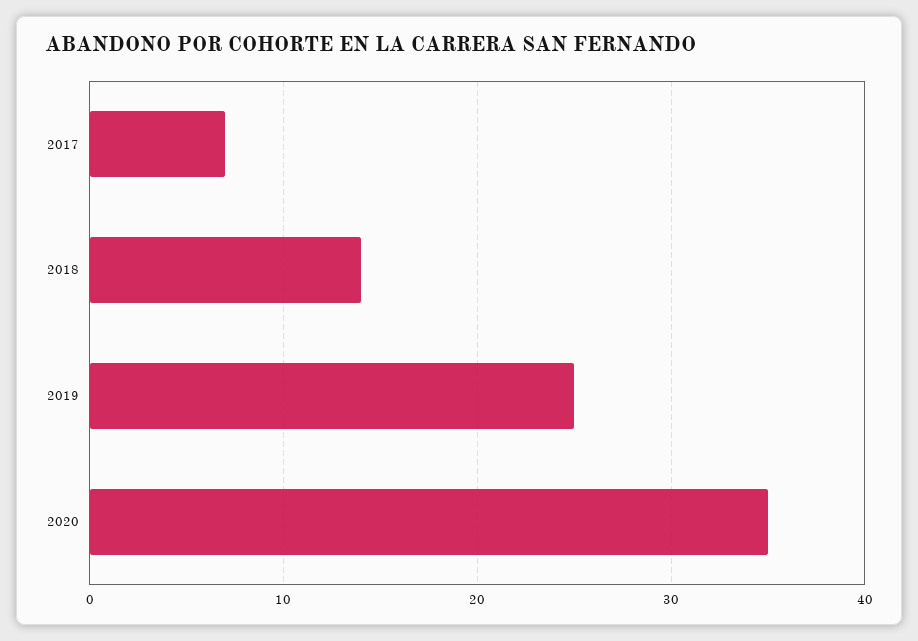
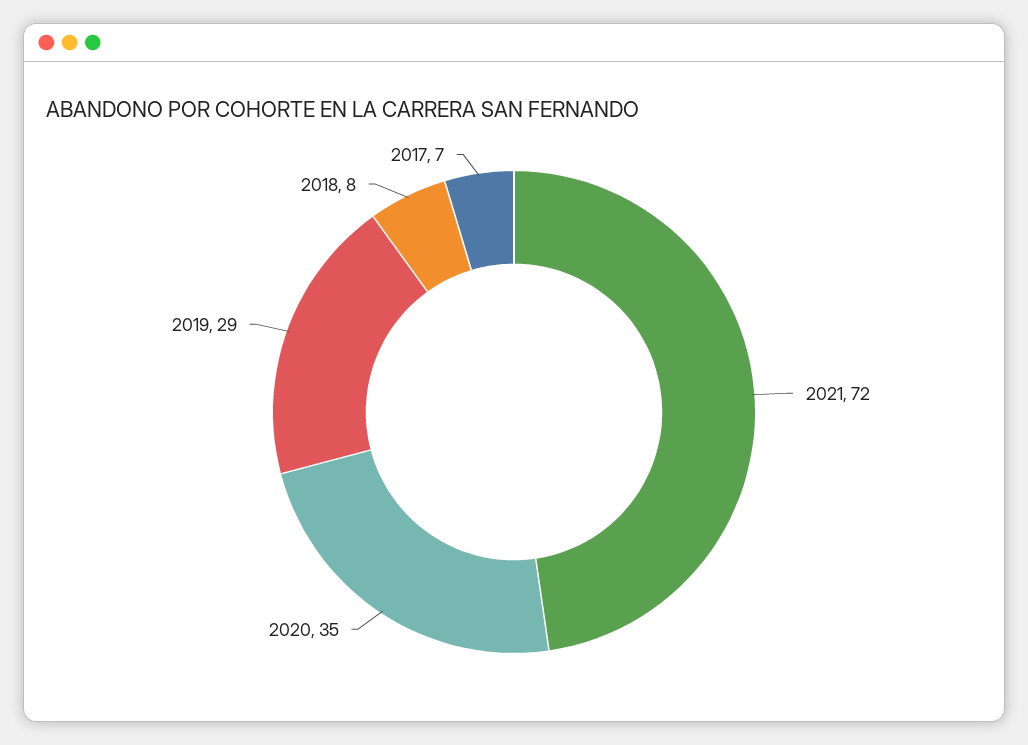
2018: 14 -> 8
2019: 25 -> 29
2021: none -> 72

